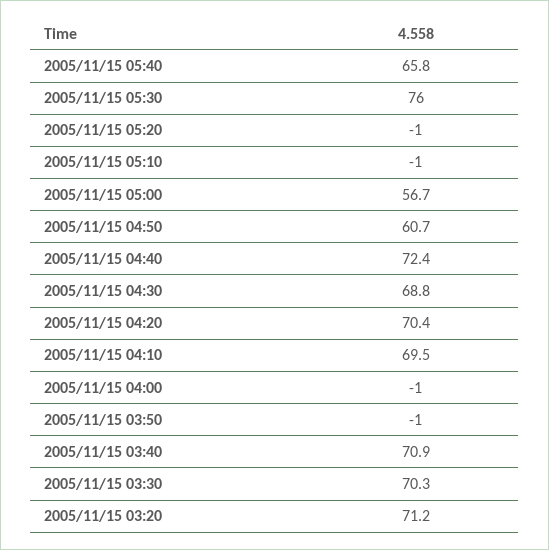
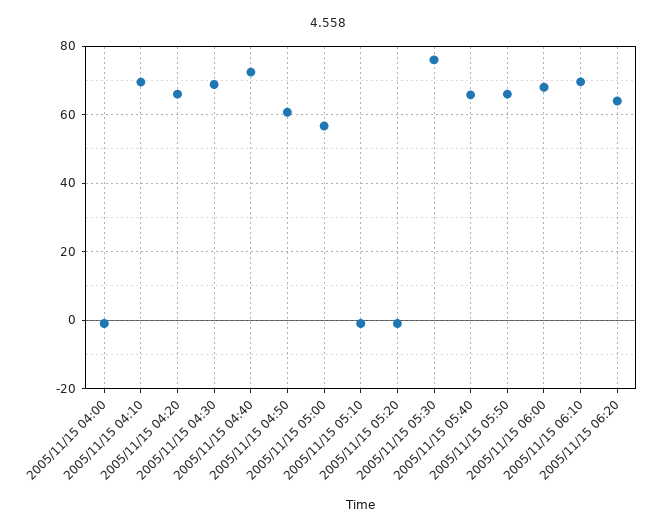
2005/11/15 04:20: 70.4 -> 66
2005/11/15 03:50: -1 -> none
2005/11/15 03:40: 70.9 -> none
2005/11/15 03:30: 70.3 -> none
2005/11/15 03:20: 71.2 -> none
2005/11/15 05:50: none -> 66
2005/11/15 06:00: none -> 68
2005/11/15 06:10: none -> 70
2005/11/15 06:20: none -> 64

